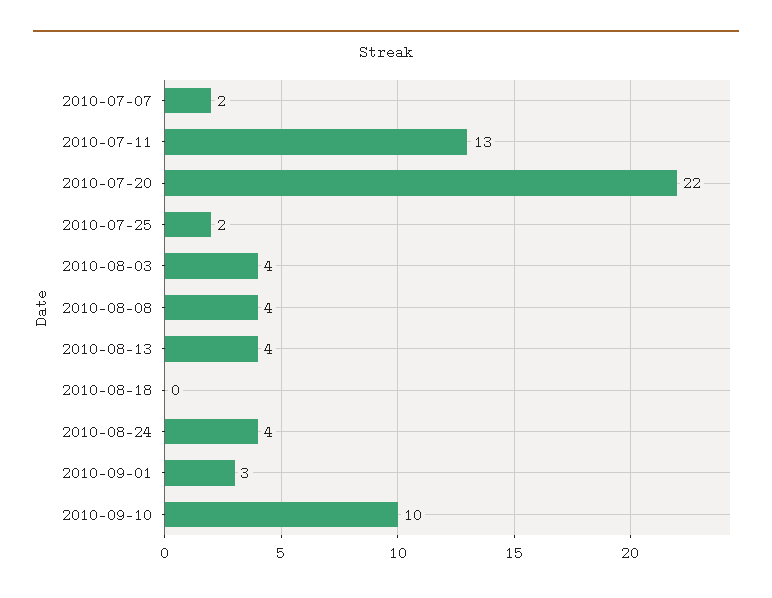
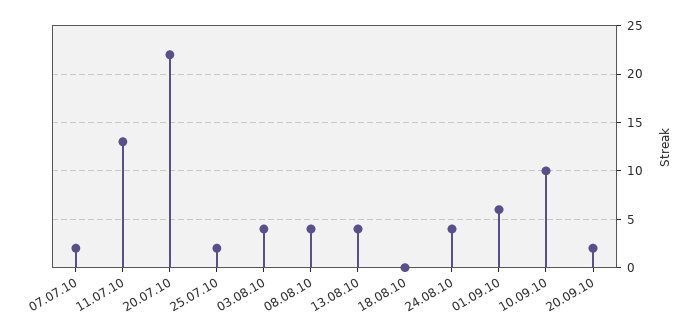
2010-09-01: 3 -> 6
20.09.10: none -> 2

